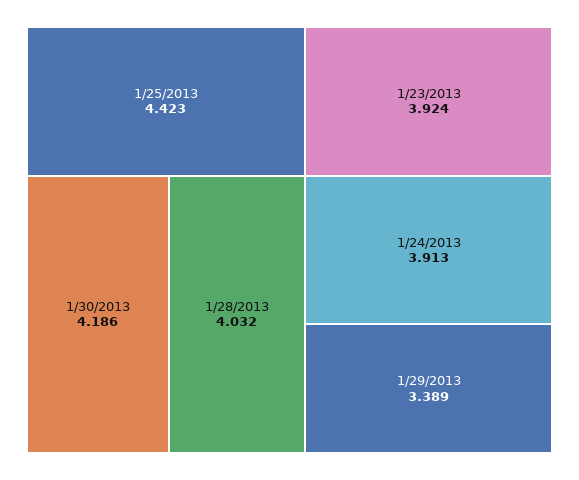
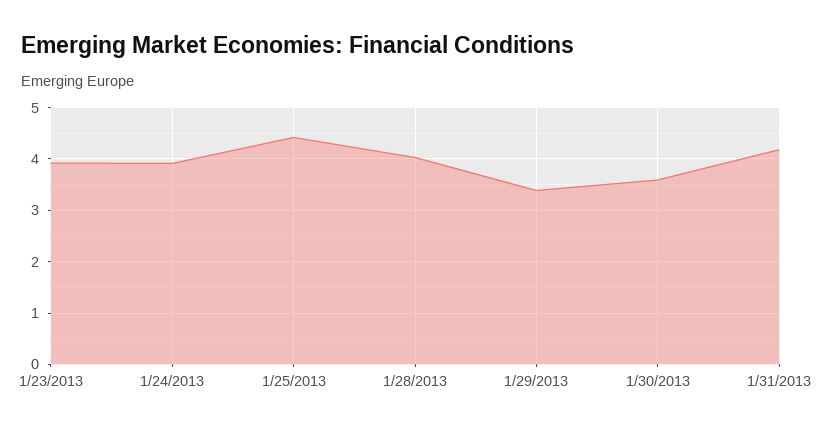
1/30/2013: 4.186 -> 3.6
1/31/2013: none -> 4.2

